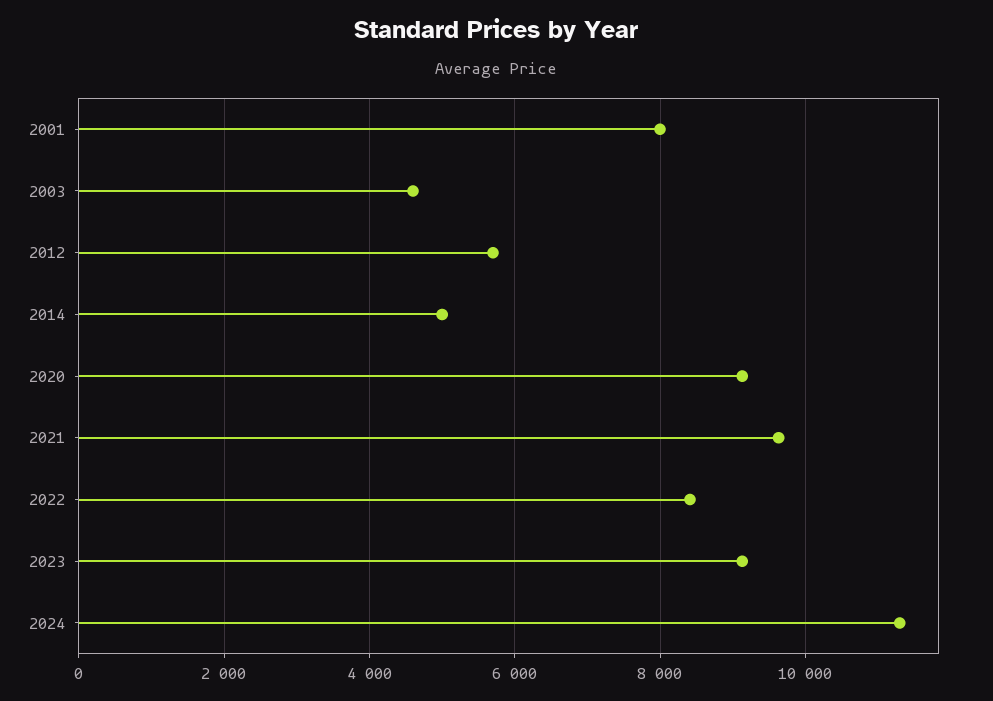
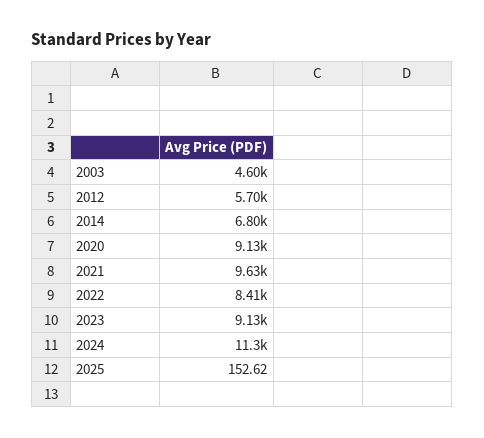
2001: 8000 -> none
2014: 5000 -> 6800
2025: none -> 152.62

